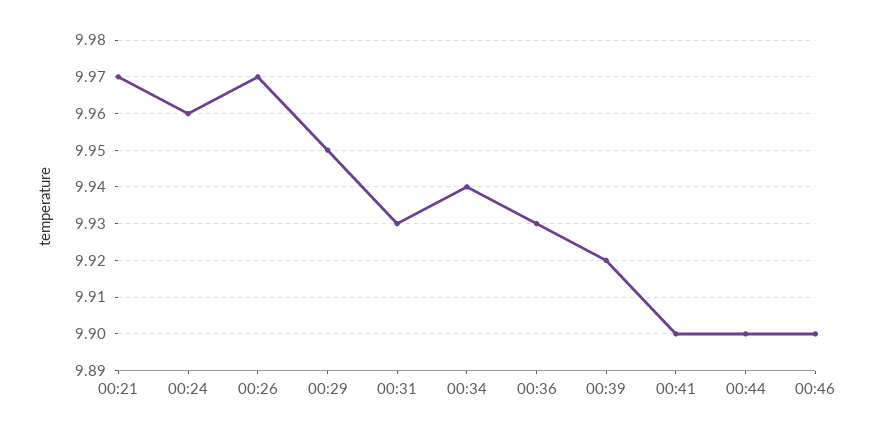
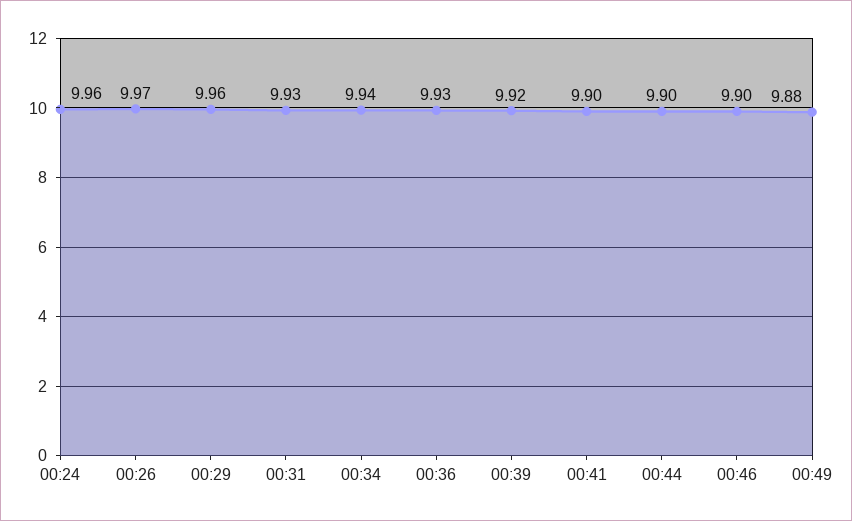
00:21: 9.97 -> none
00:29: 9.95 -> 9.96
00:49: none -> 9.88

